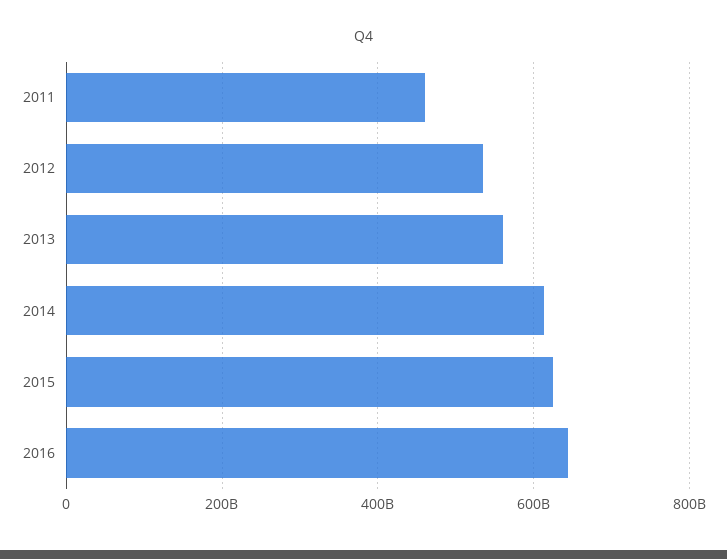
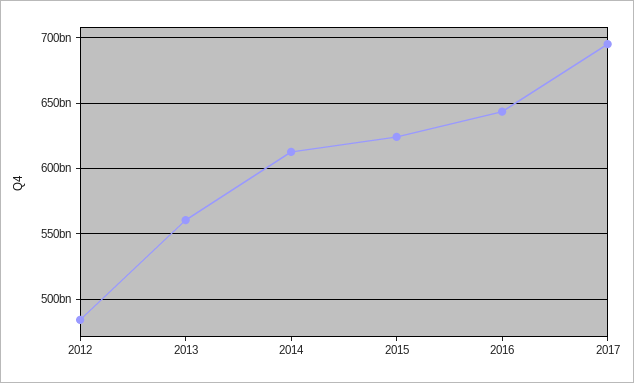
2011: 460000000000 -> none
2012: 540000000000 -> 485000000000
2017: none -> 695000000000

